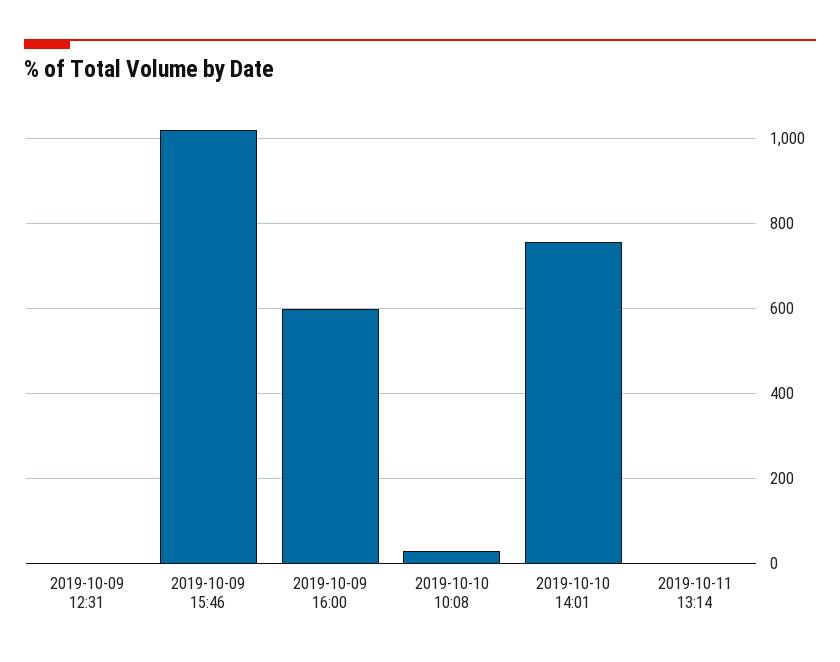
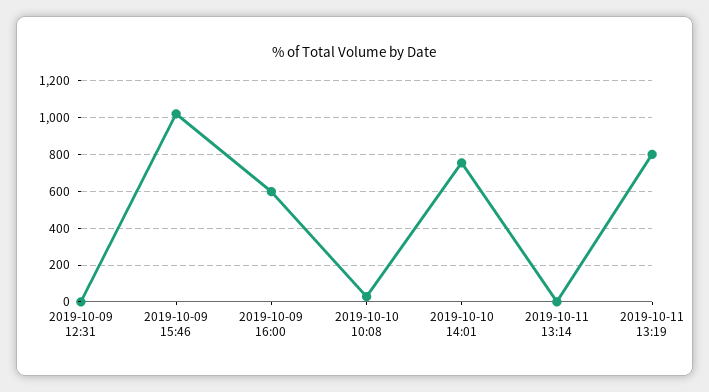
2019-10-11 13:19: none -> 800

